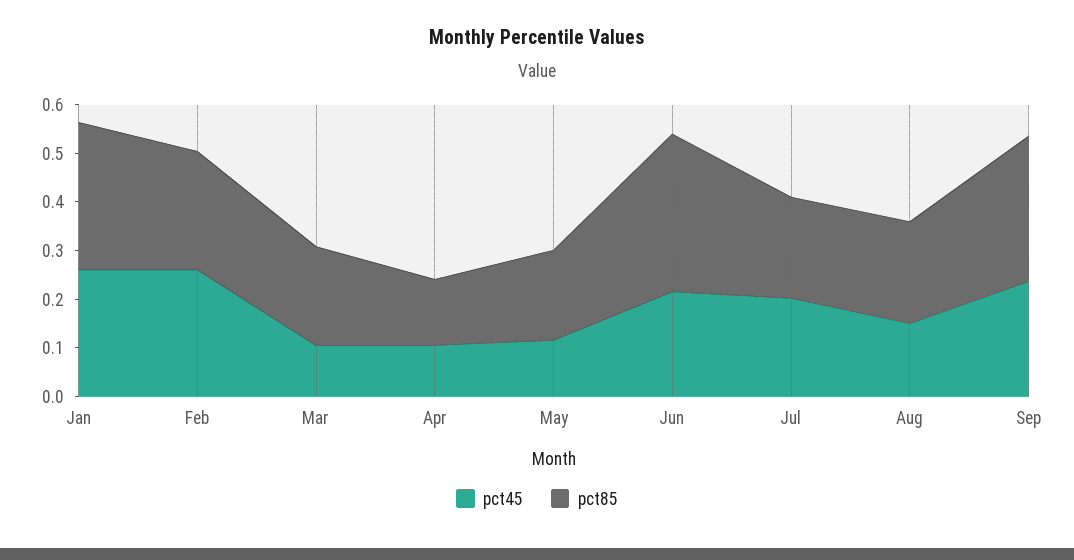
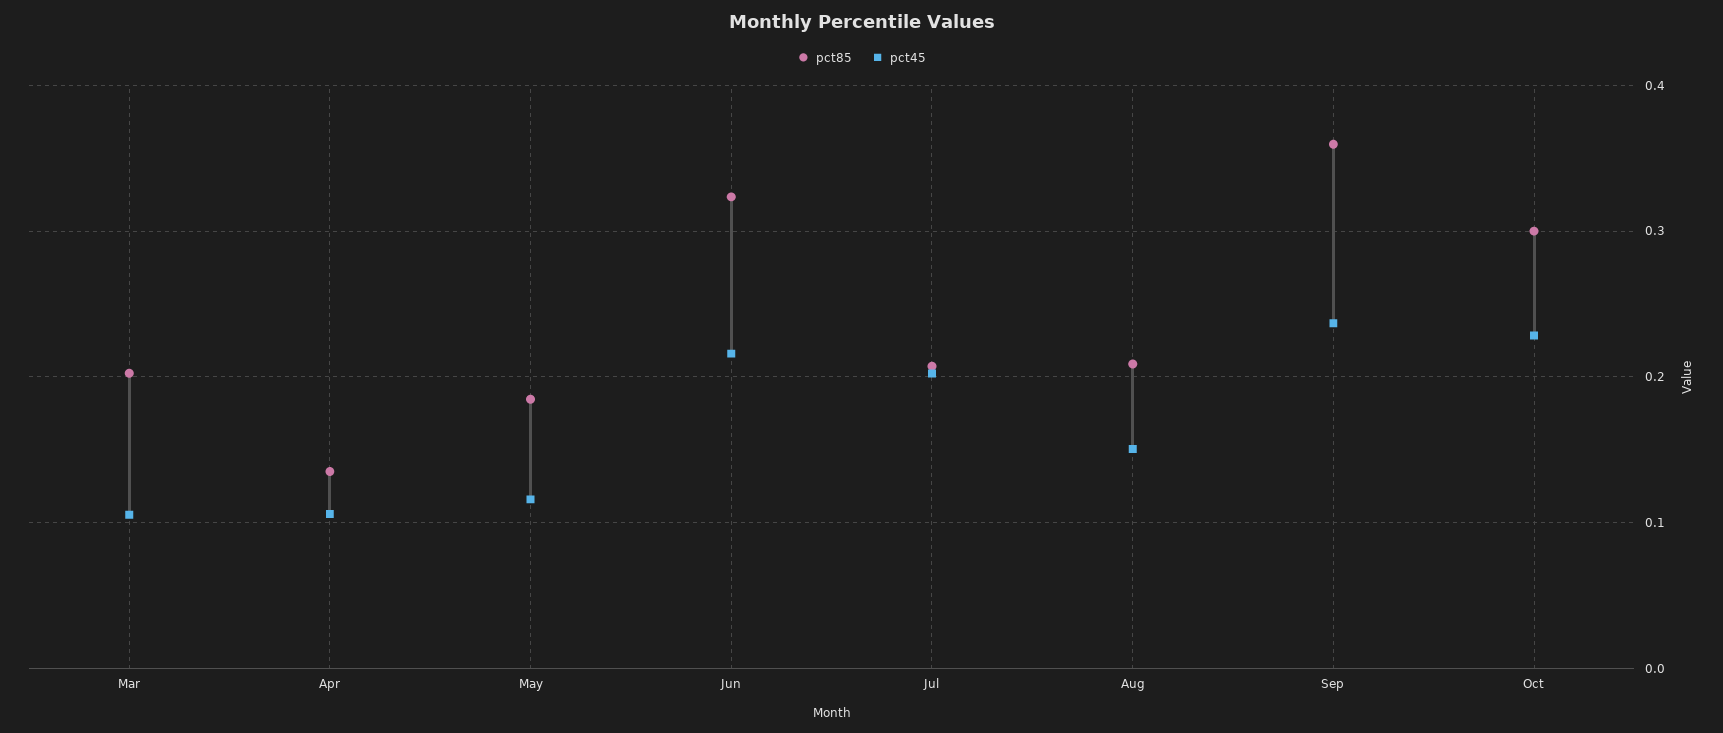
pct45, Jan: 0.26 -> none
pct85, Jan: 0.3 -> none
pct45, Feb: 0.26 -> none
pct85, Feb: 0.24 -> none
pct85, Sep: 0.3 -> 0.36
pct85, Oct: none -> 0.3
pct45, Oct: none -> 0.23

